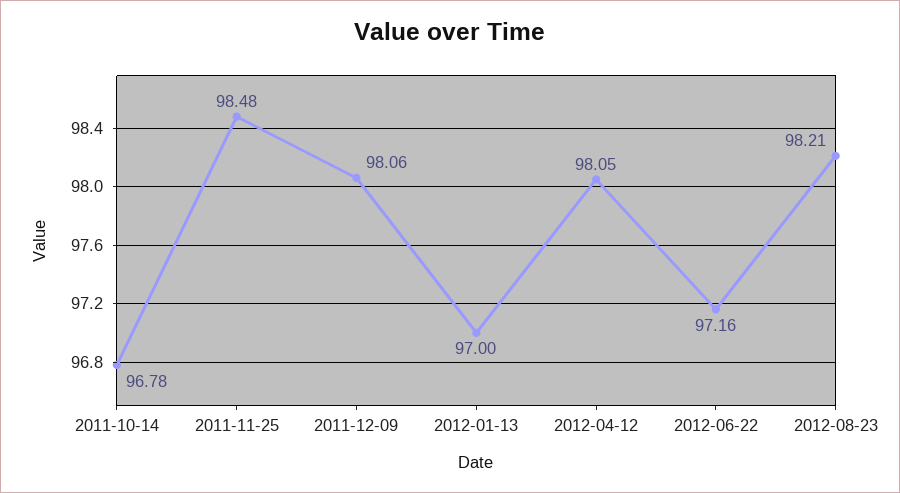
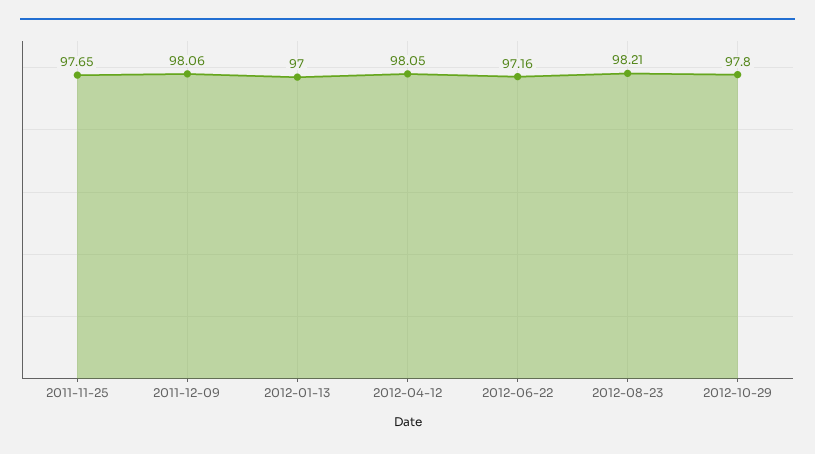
2011-10-14: 96.78 -> none
2011-11-25: 98.48 -> 97.65
2012-10-29: none -> 97.8

